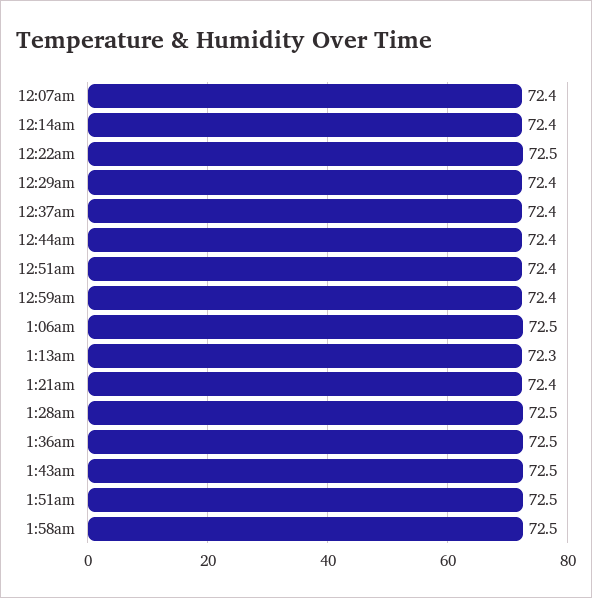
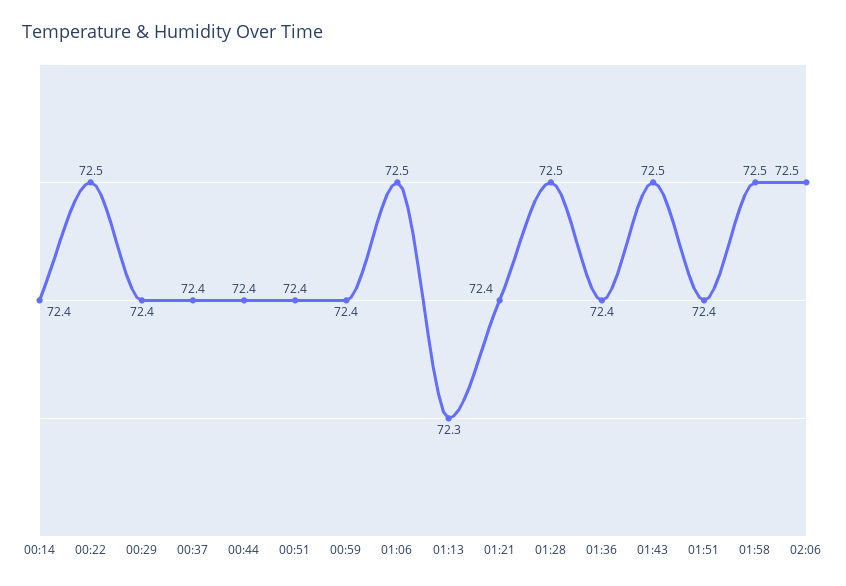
12:07am: 72.4 -> none
1:36am: 72.5 -> 72.4
1:51am: 72.5 -> 72.4
02:06: none -> 72.5

